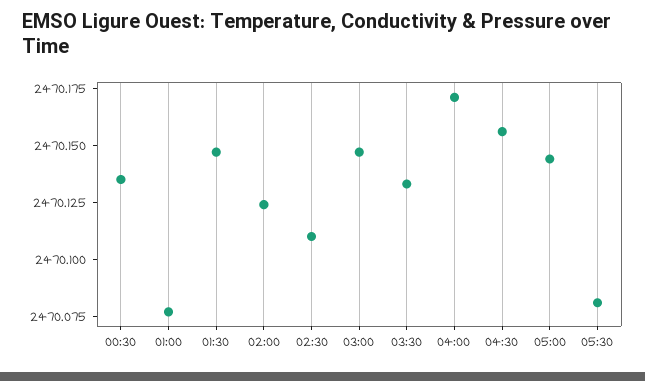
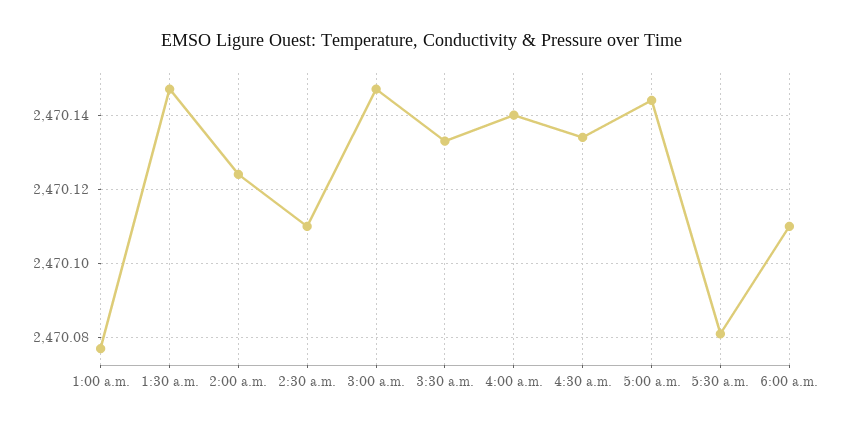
00:30: 2470.135 -> none
04:00: 2470.17 -> 2470.14
04:30: 2470.155 -> 2470.135
6:00 a.m.: none -> 2470.11

